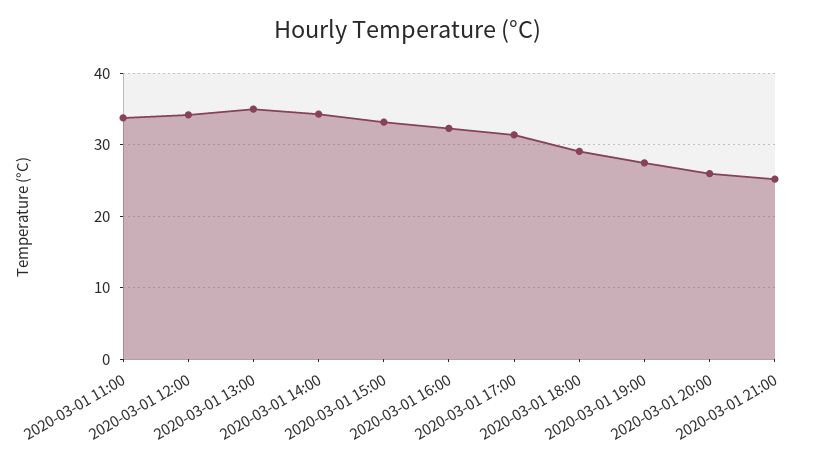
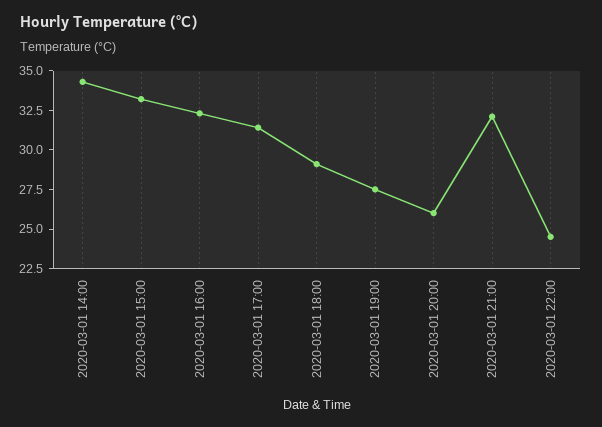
2020-03-01 11:00: 34 -> none
2020-03-01 12:00: 34 -> none
2020-03-01 13:00: 35 -> none
2020-03-01 21:00: 25 -> 32.5
2020-03-01 22:00: none -> 25

